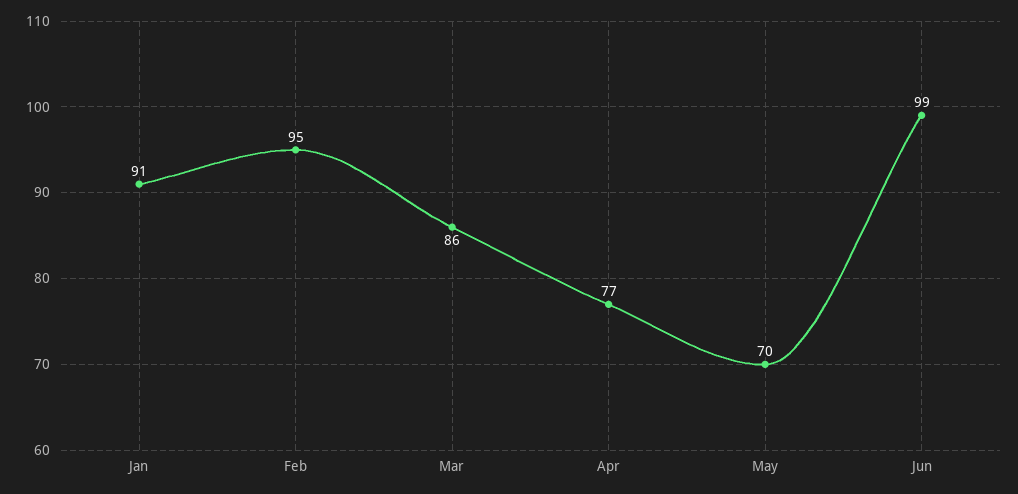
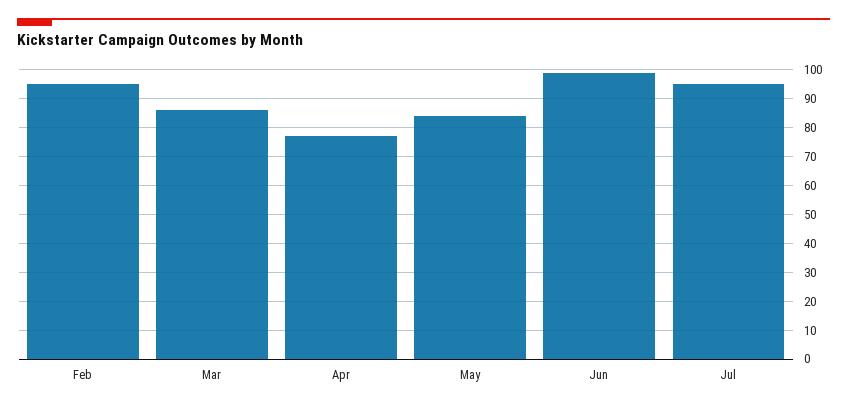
Jan: 91 -> none
May: 70 -> 85
Jul: none -> 95

